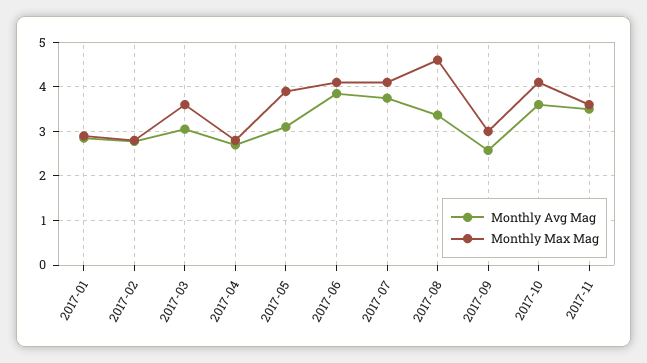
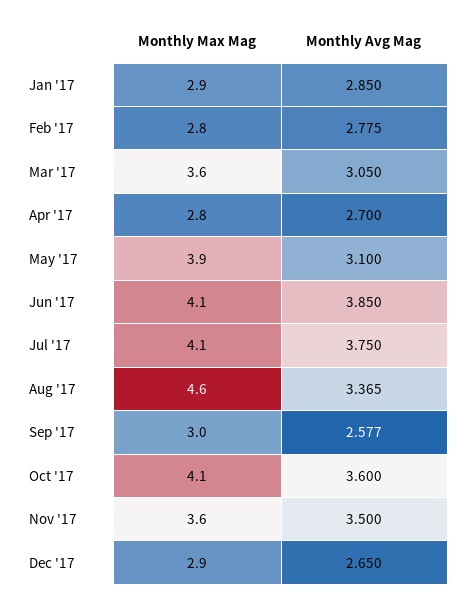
Monthly Max Mag, Dec '17: none -> 2.9
Monthly Avg Mag, Dec '17: none -> 2.65

